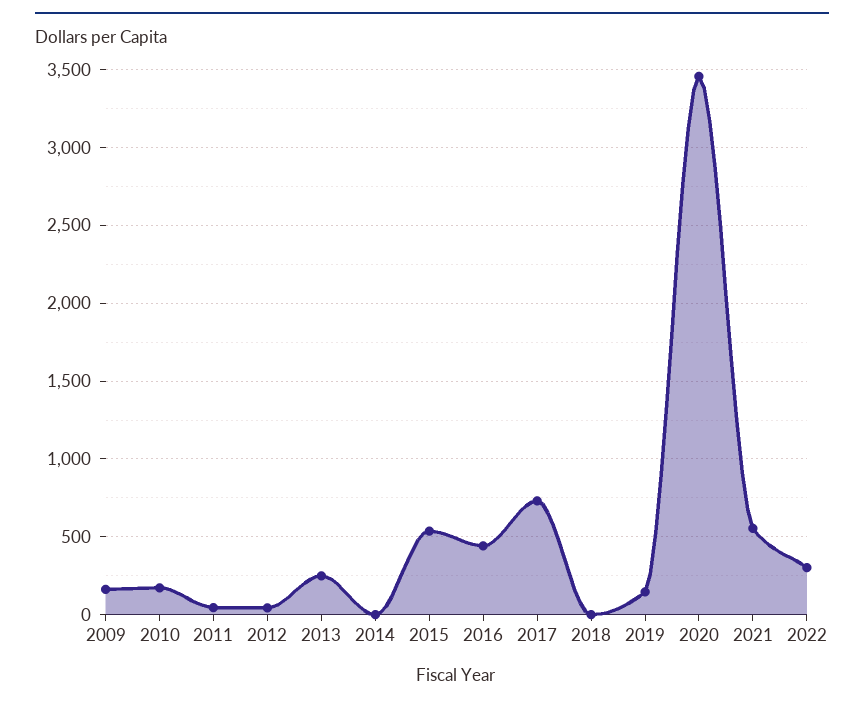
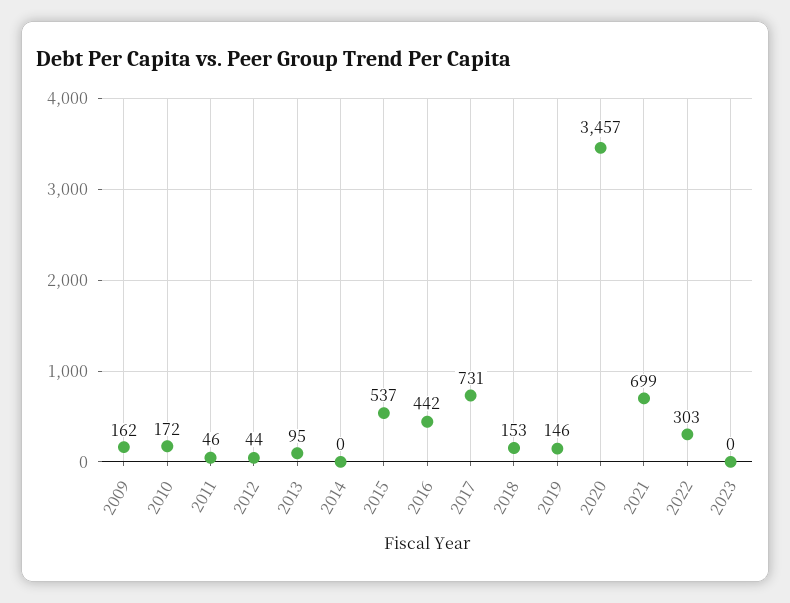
2013: 250 -> 95
2018: 0 -> 153
2021: 550 -> 699
2023: none -> 0

